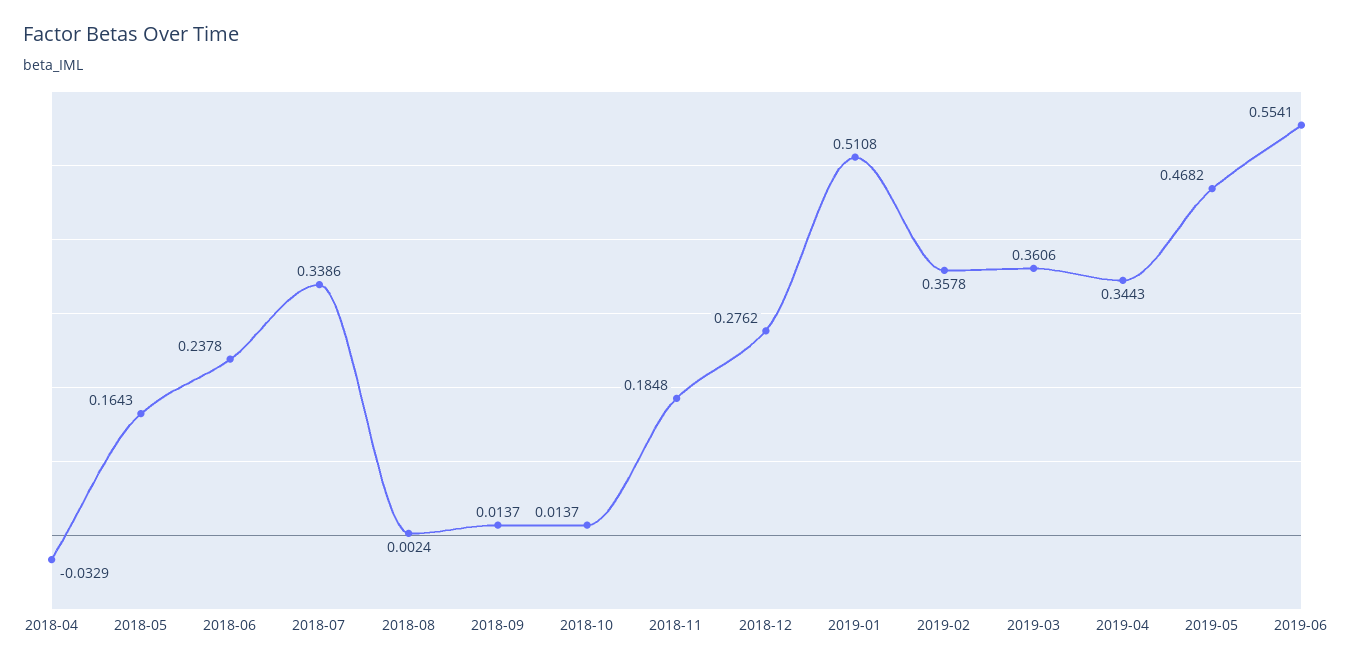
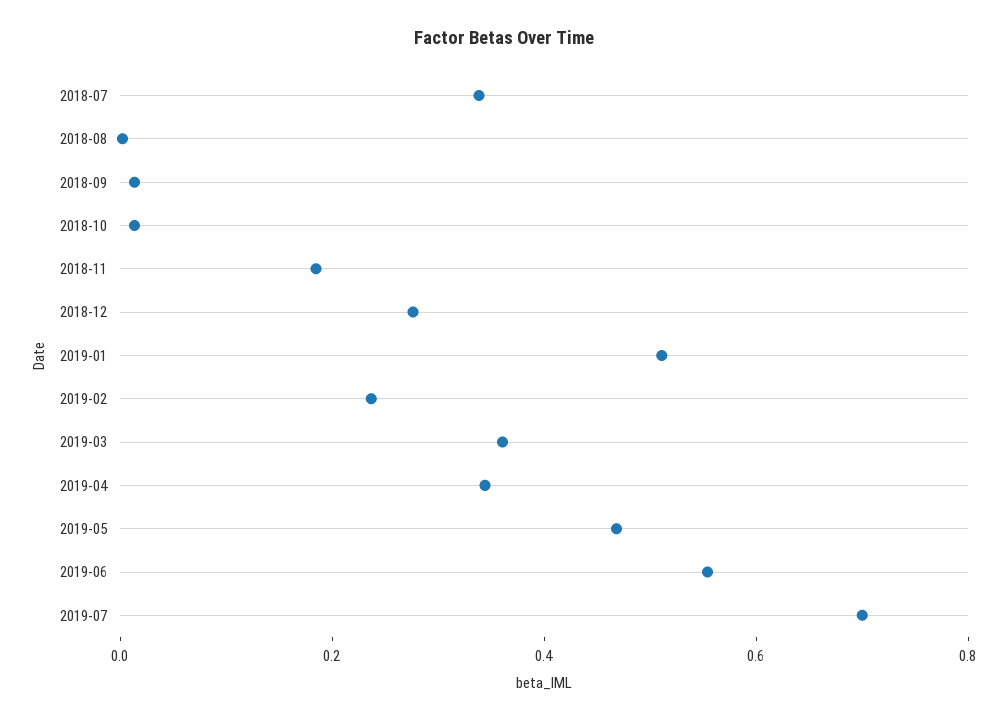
2018-04: -0.0329 -> none
2018-05: 0.1643 -> none
2018-06: 0.2378 -> none
2019-02: 0.3578 -> 0.25
2019-07: none -> 0.7

